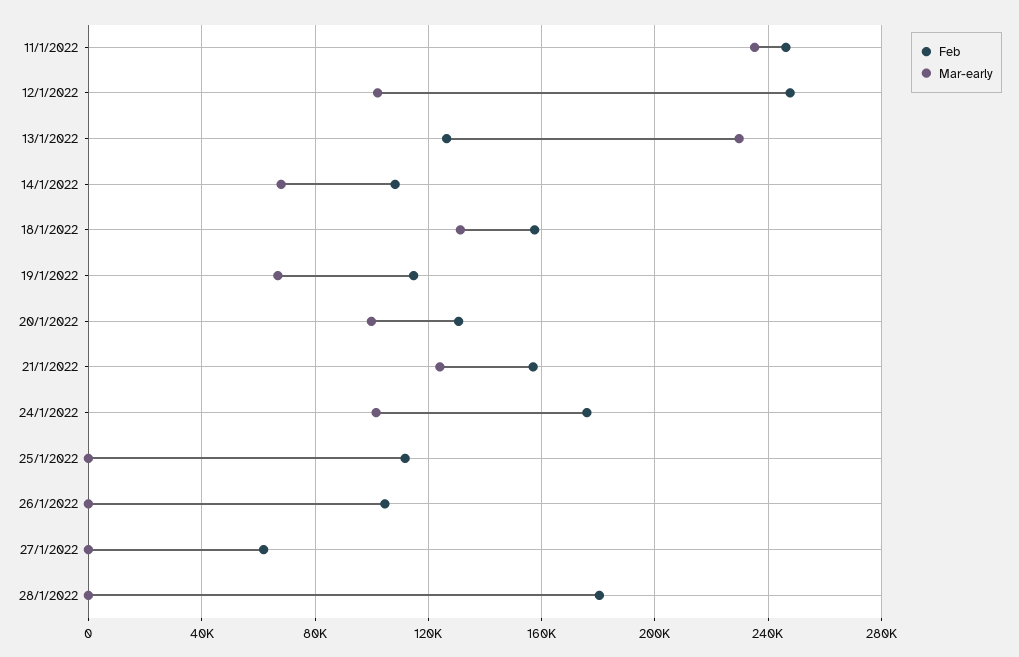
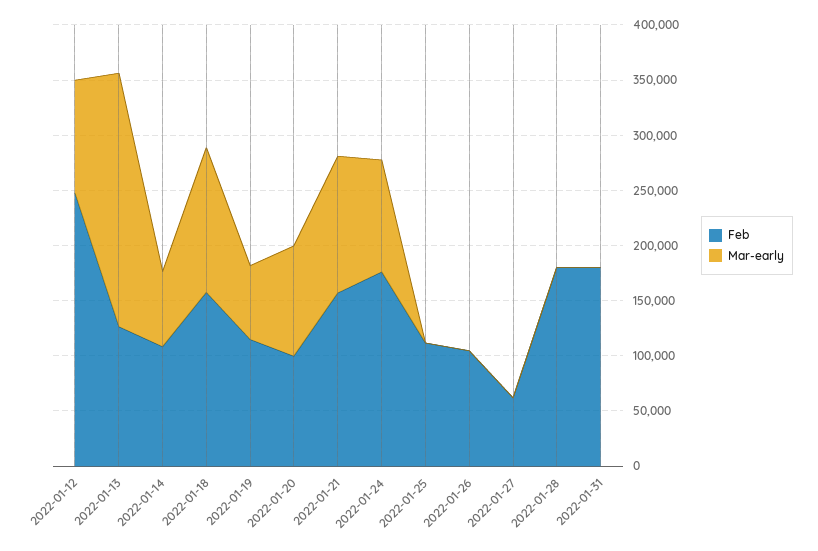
Feb, 11/1/2022: 245000 -> none
Mar-early, 11/1/2022: 235000 -> none
Feb, 20/1/2022: 130000 -> 100000
Feb, 2022-01-31: none -> 180000
Mar-early, 2022-01-31: none -> 0

